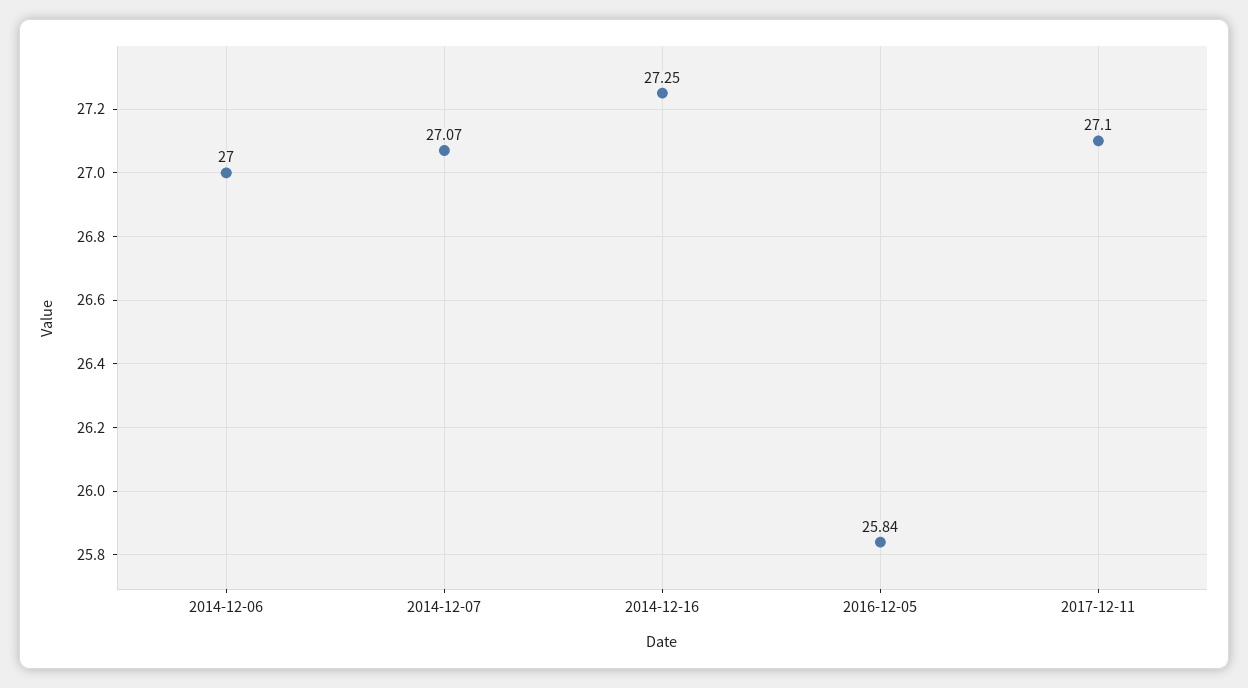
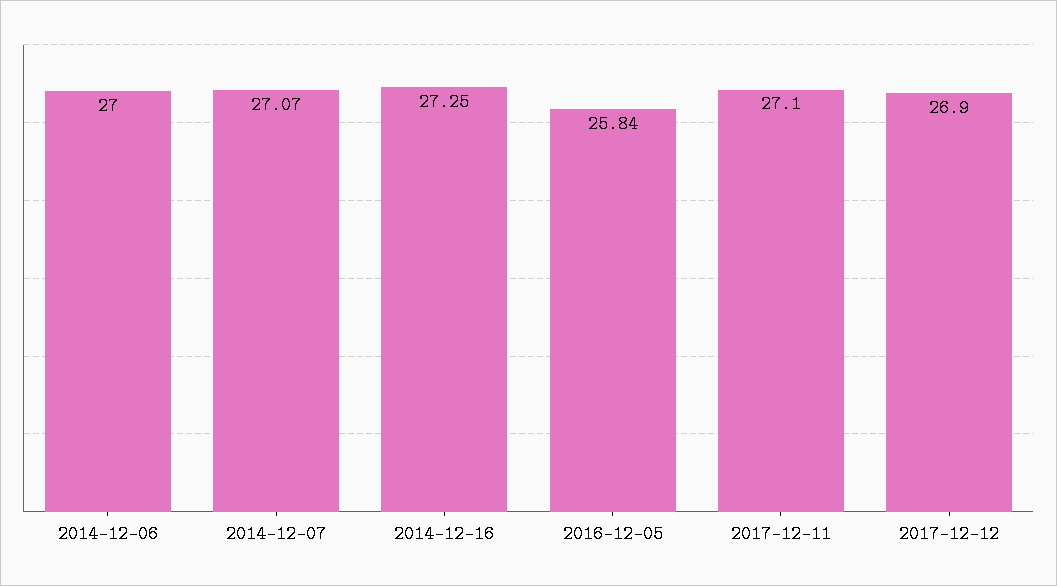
2017-12-12: none -> 26.9

